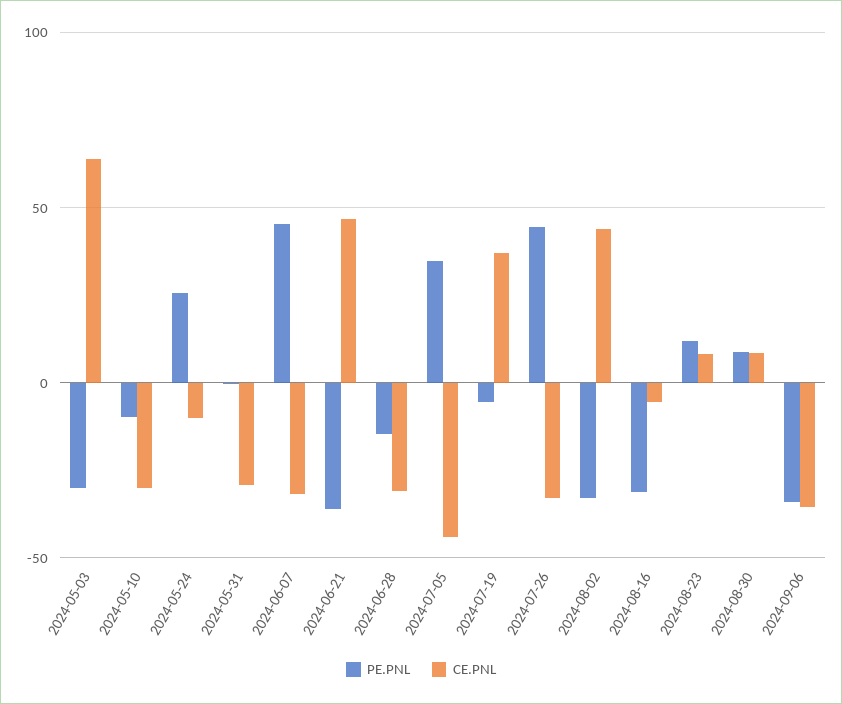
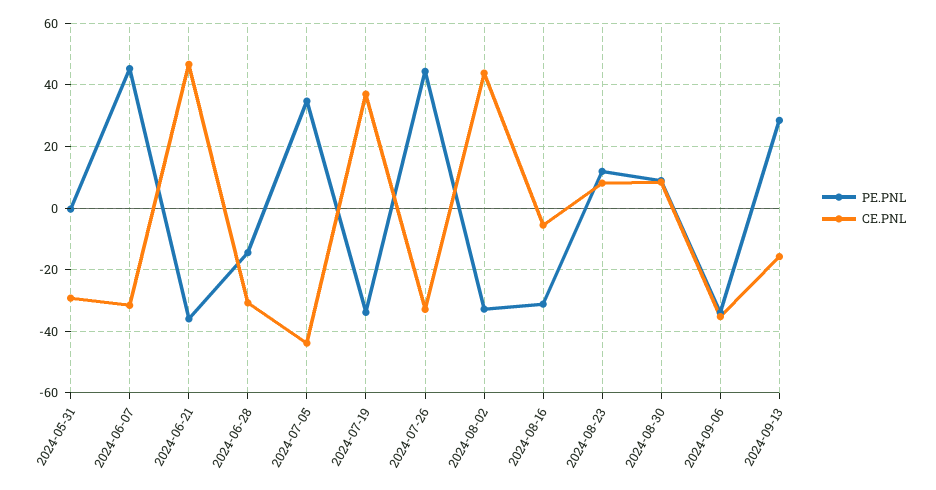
PE.PNL, 2024-05-03: -30 -> none
CE.PNL, 2024-05-03: 65 -> none
PE.PNL, 2024-05-10: -10 -> none
CE.PNL, 2024-05-10: -30 -> none
PE.PNL, 2024-05-24: 25 -> none
CE.PNL, 2024-05-24: -10 -> none
PE.PNL, 2024-07-19: -5 -> -34
PE.PNL, 2024-09-13: none -> 28
CE.PNL, 2024-09-13: none -> -16

